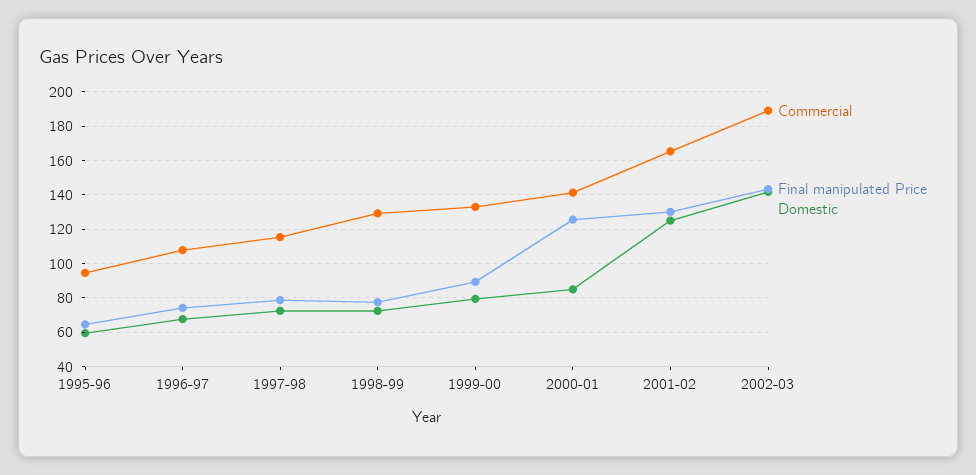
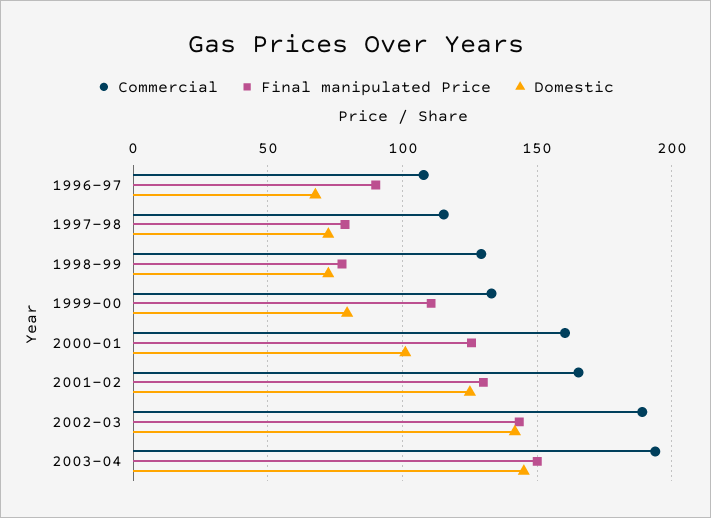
Commercial, 1995-96: 95 -> none
Final manipulated Price, 1995-96: 65 -> none
Domestic, 1995-96: 60 -> none
Final manipulated Price, 1996-97: 75 -> 90
Final manipulated Price, 1999-00: 90 -> 110
Commercial, 2000-01: 140 -> 160
Domestic, 2000-01: 85 -> 100
Commercial, 2003-04: none -> 195
Final manipulated Price, 2003-04: none -> 150
Domestic, 2003-04: none -> 145

